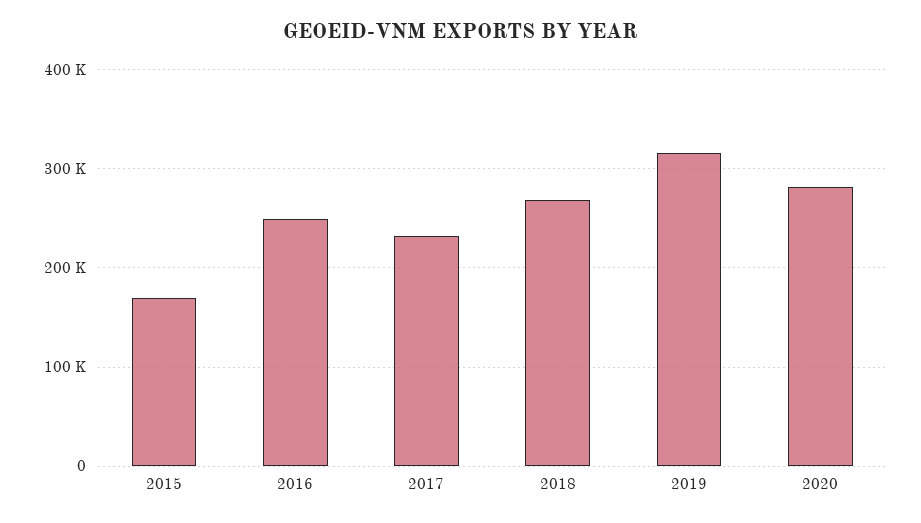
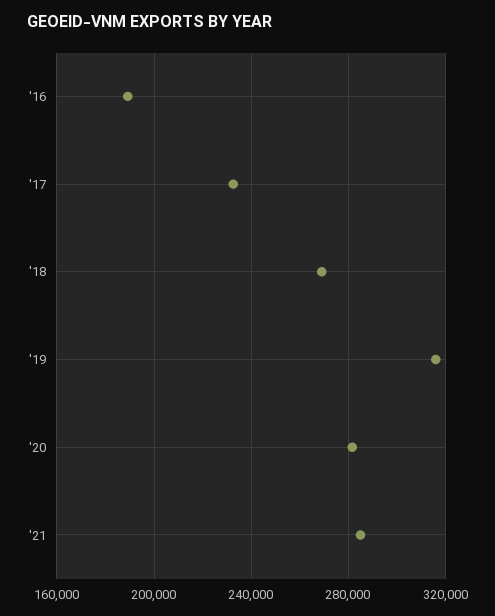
2015: 170000 -> none
2016: 250000 -> 190000
'21: none -> 285000

